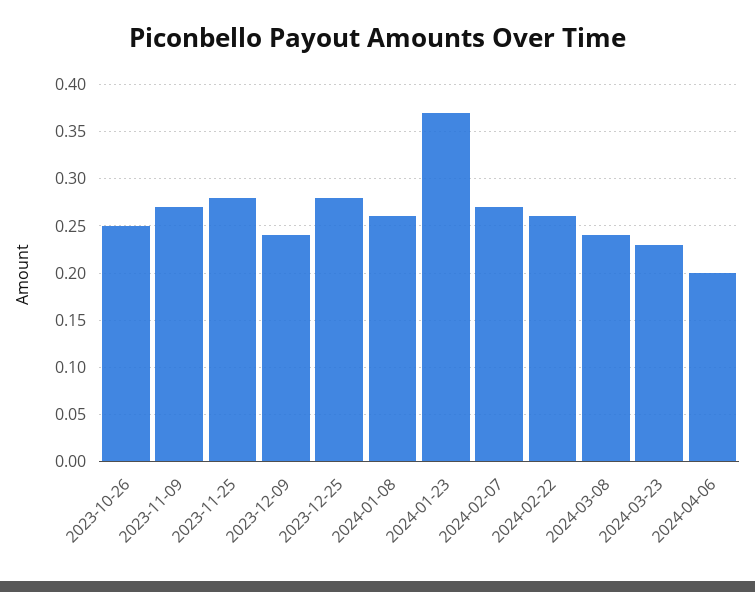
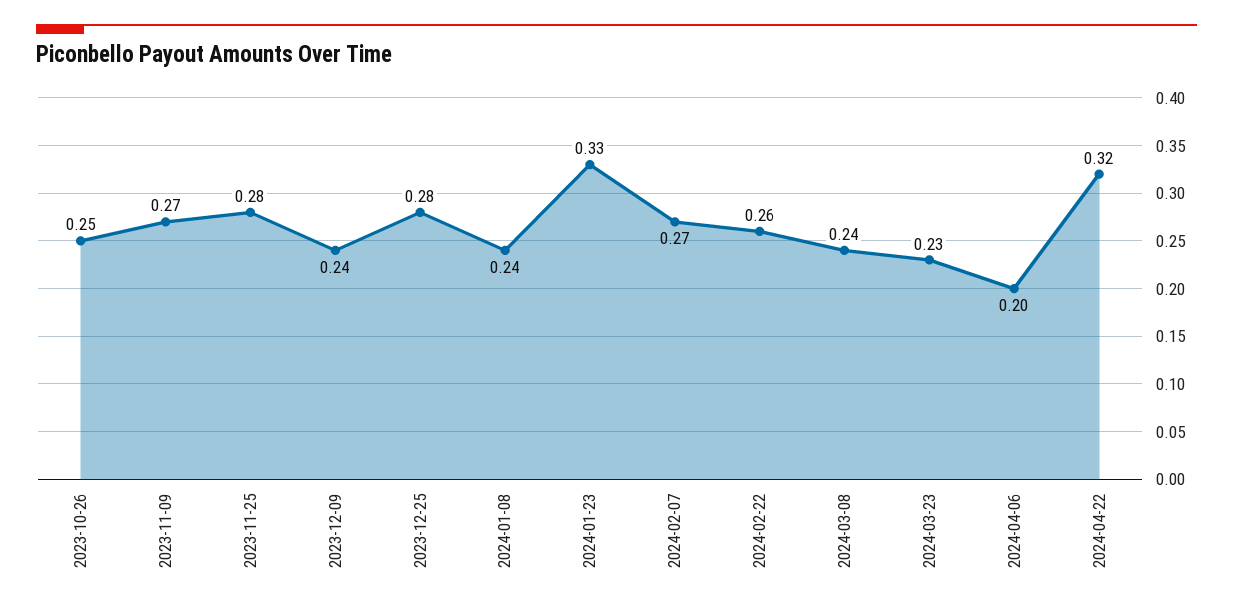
2024-01-08: 0.26 -> 0.24
2024-01-23: 0.37 -> 0.33
2024-04-22: none -> 0.32

